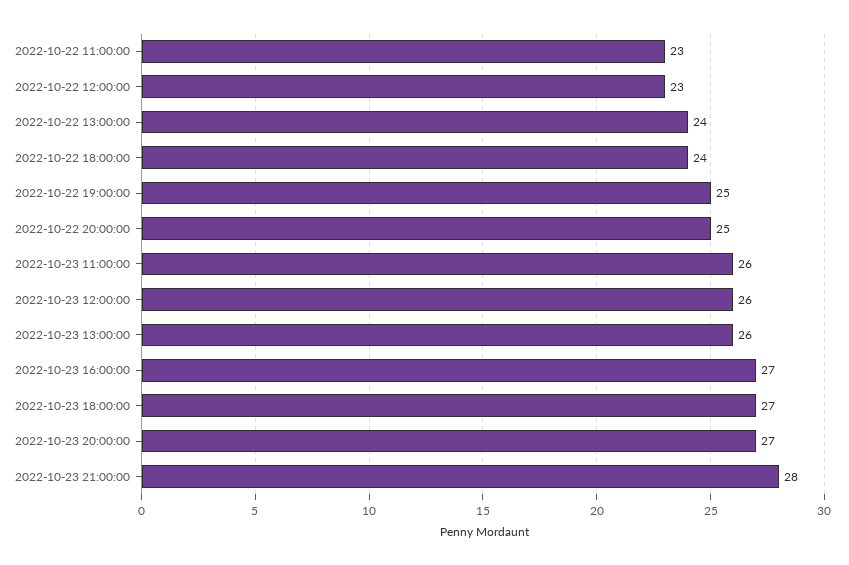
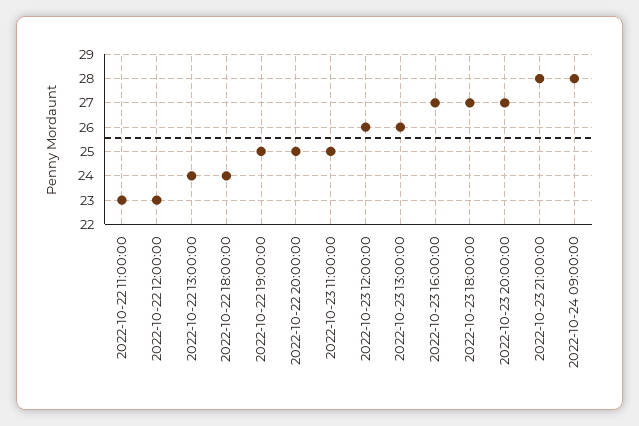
2022-10-23 11:00:00: 26 -> 25
2022-10-24 09:00:00: none -> 28

